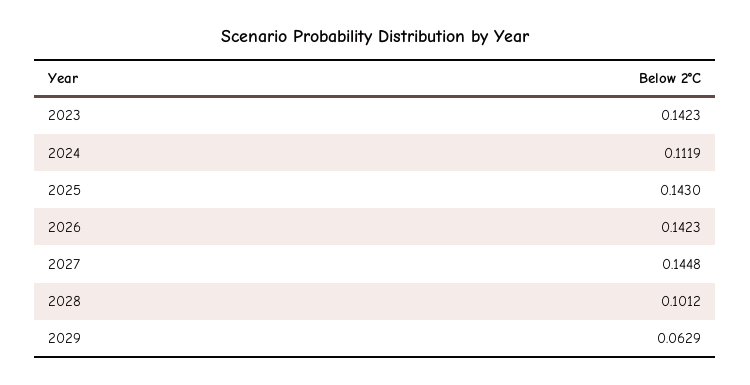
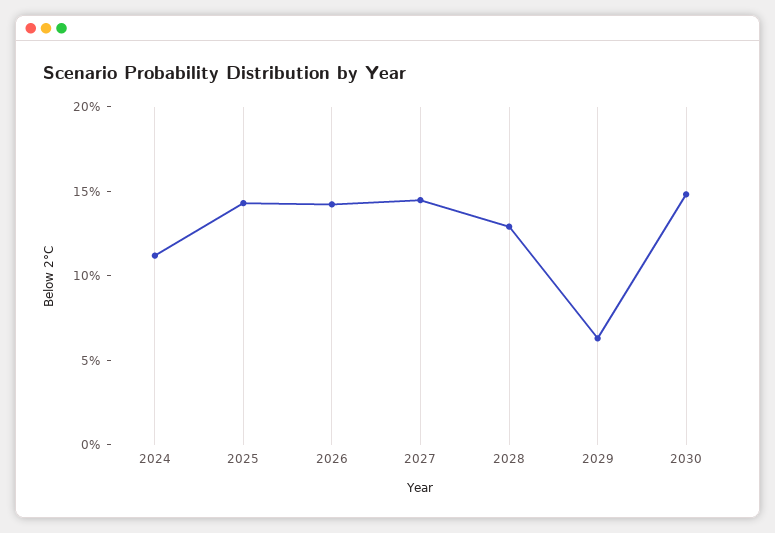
2023: 0.1423 -> none
2028: 0.1012 -> 0.13
2030: none -> 0.15

